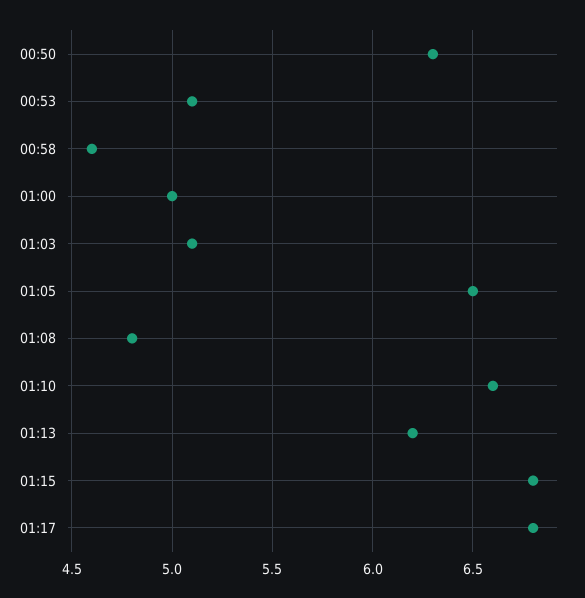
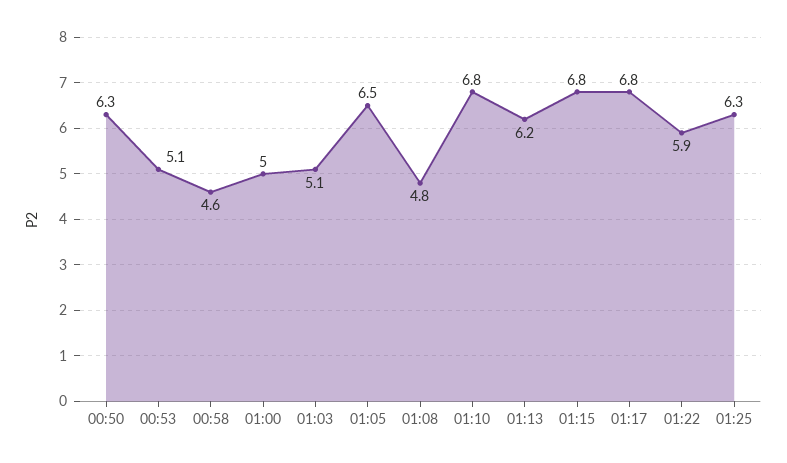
01:10: 6.6 -> 6.8
01:22: none -> 5.9
01:25: none -> 6.3

